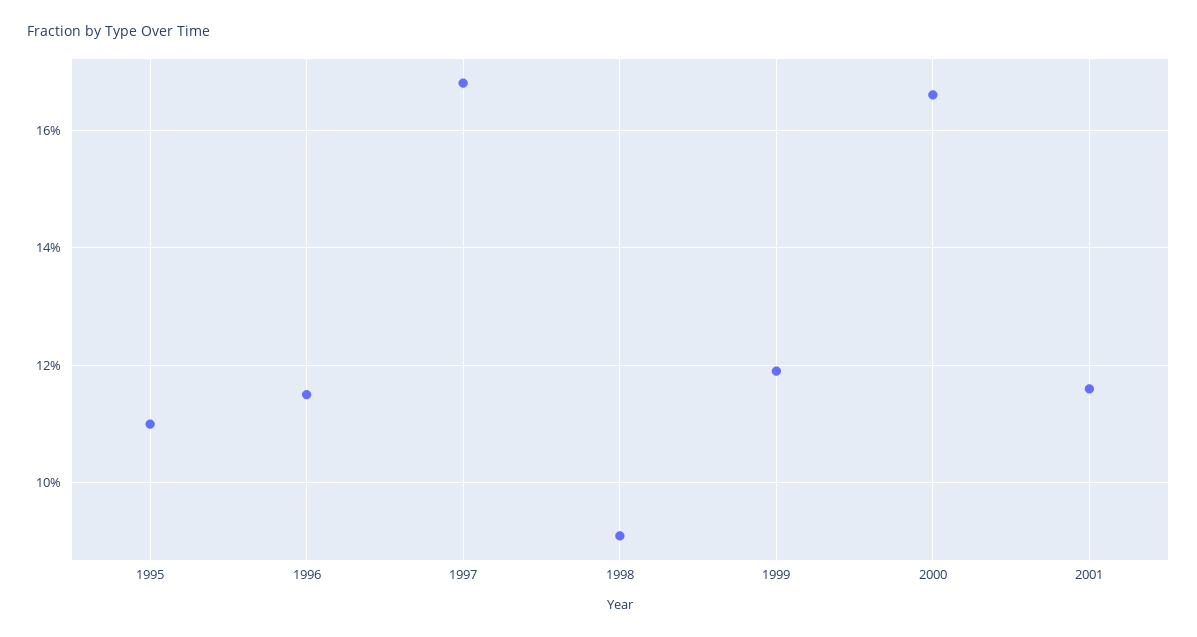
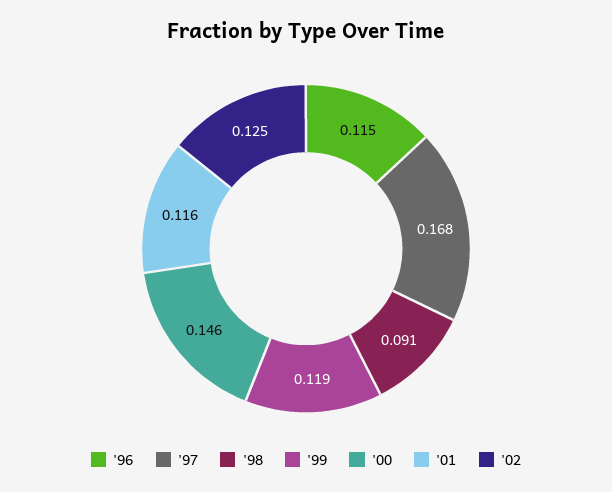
1995: 0.11 -> none
2000: 0.165 -> 0.146
'02: none -> 0.125

